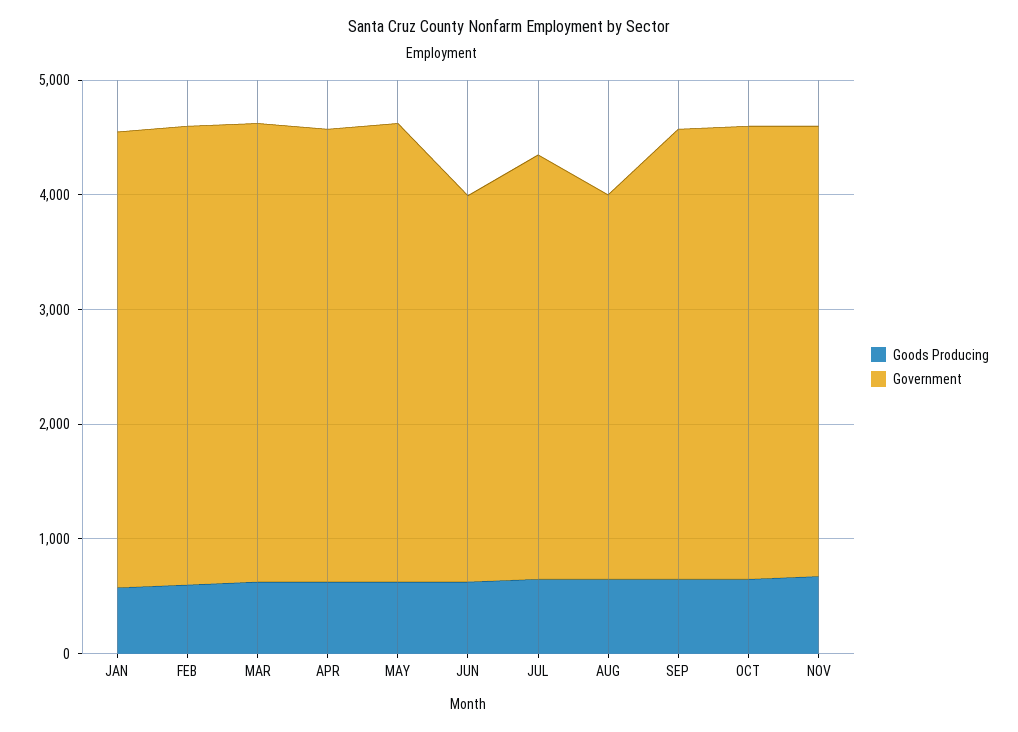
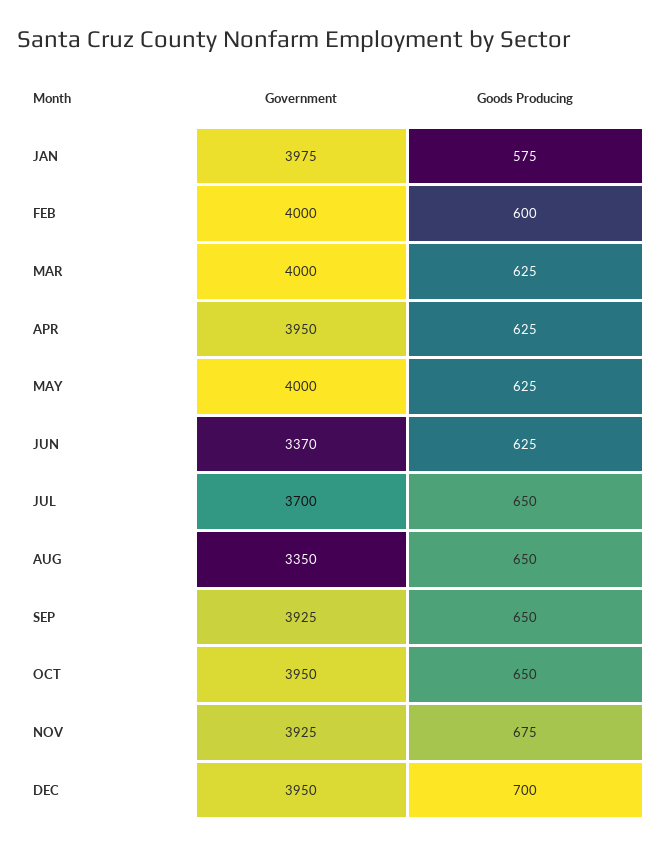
Government, DEC: none -> 3950
Goods Producing, DEC: none -> 700

